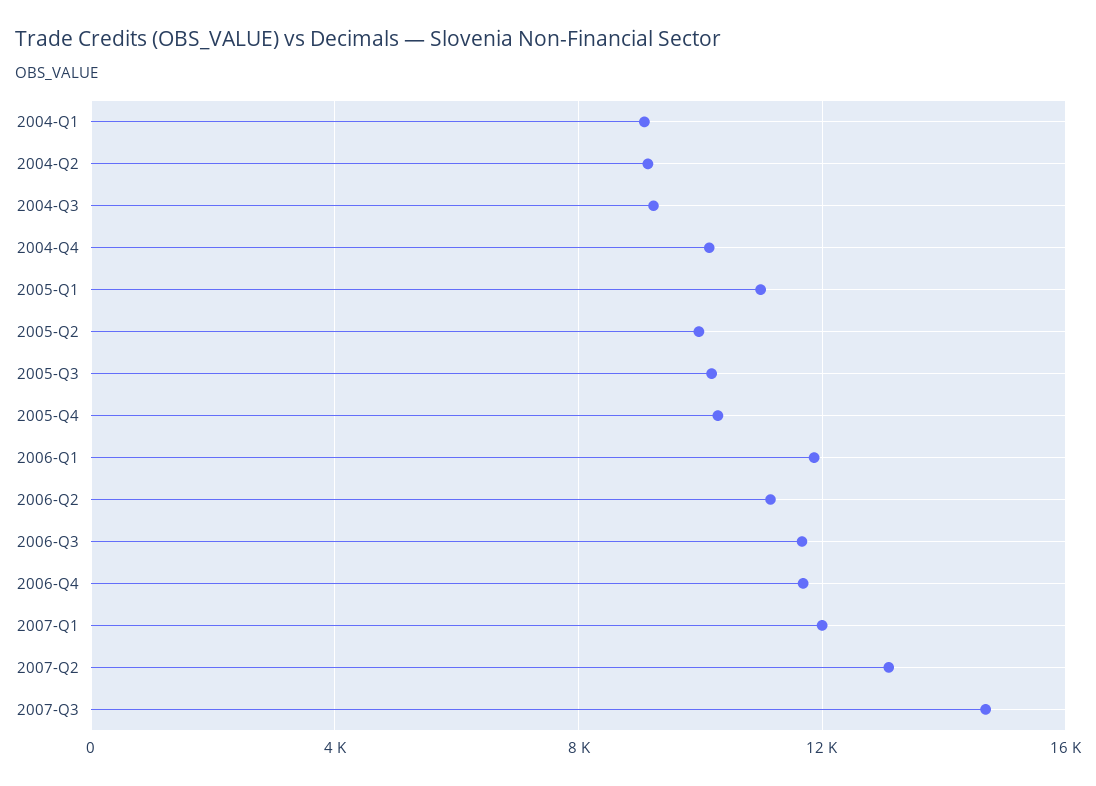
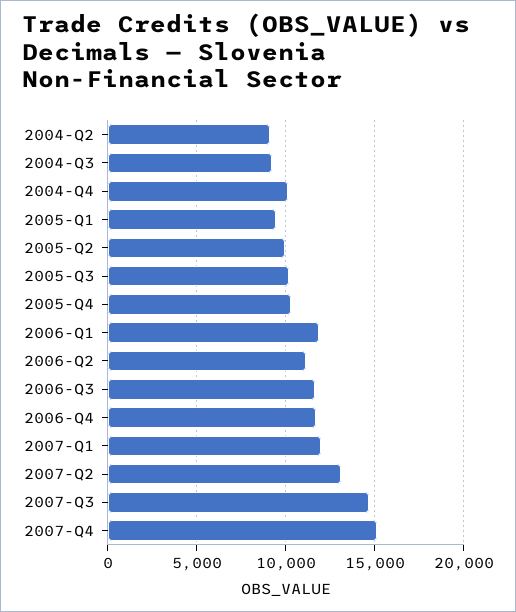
2004-Q1: 9000 -> none
2005-Q1: 11000 -> 9500
2007-Q4: none -> 15000

